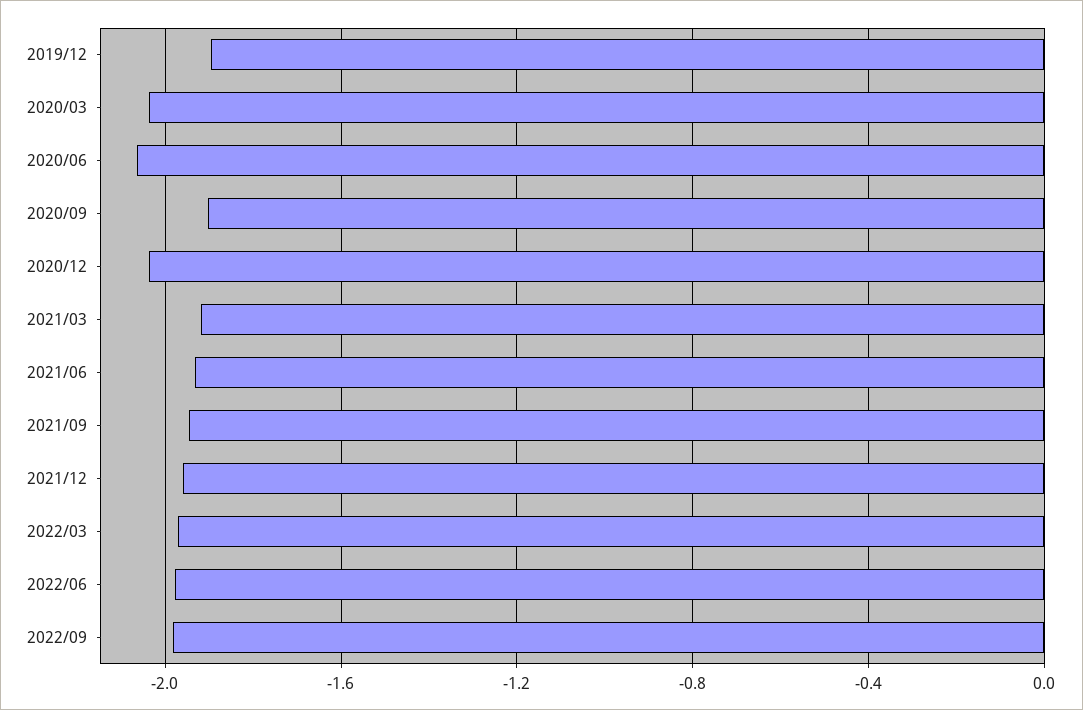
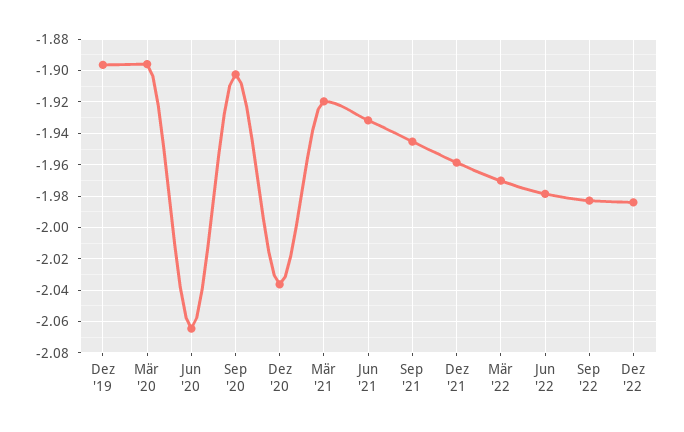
2020/03: -2.05 -> -1.895
Dez '22: none -> -1.985

